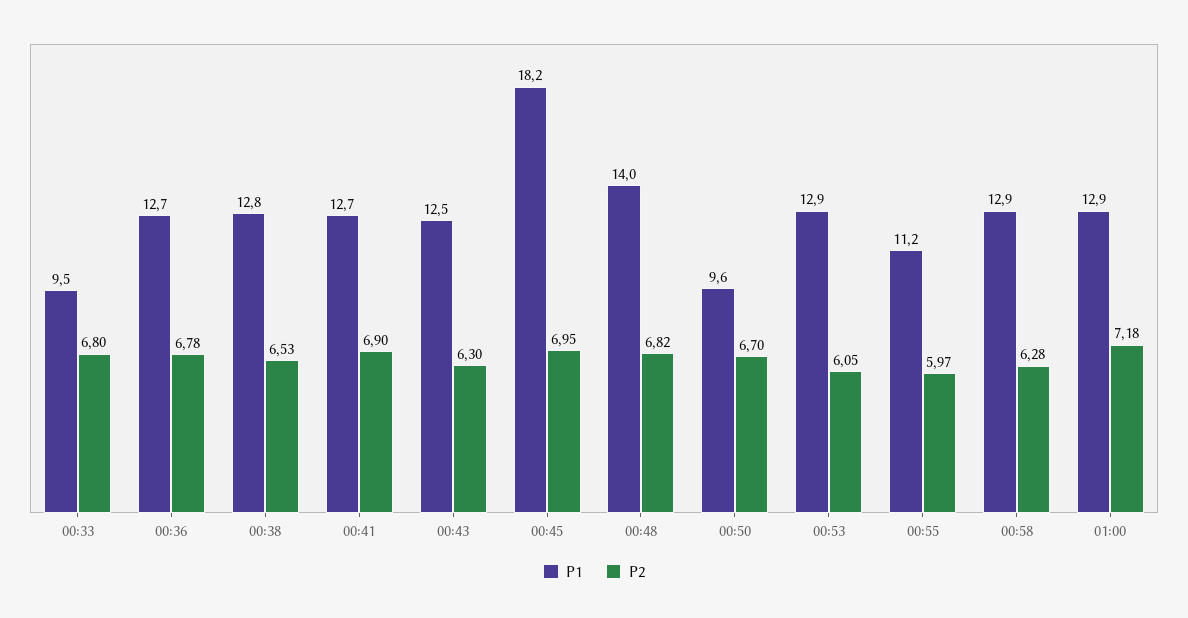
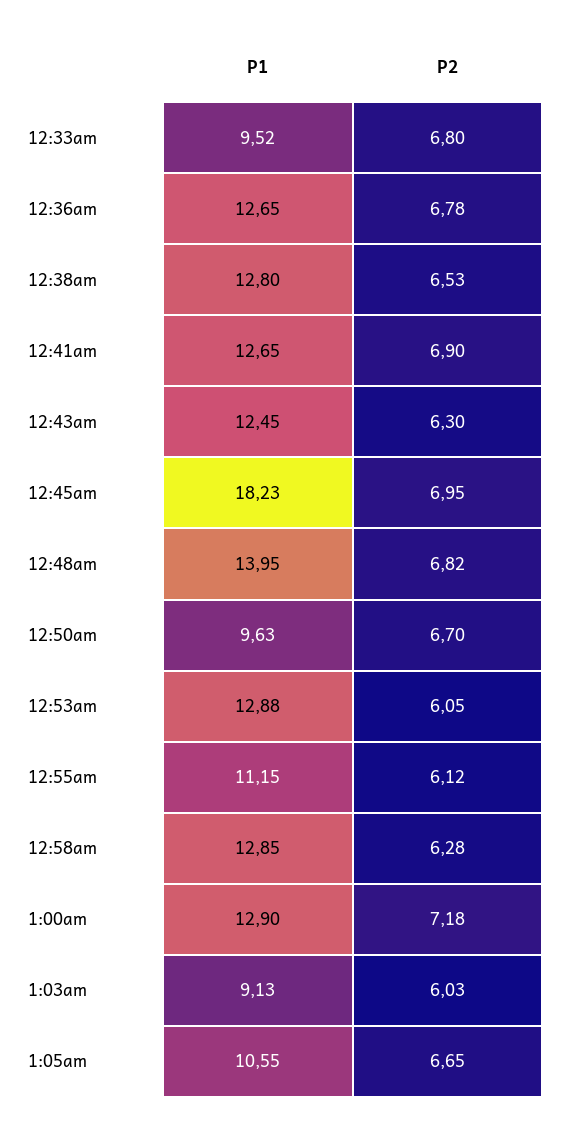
P2, 00:55: 5.97 -> 6.12
P1, 1:03am: none -> 9.13
P2, 1:03am: none -> 6.03
P1, 1:05am: none -> 10.55
P2, 1:05am: none -> 6.65

